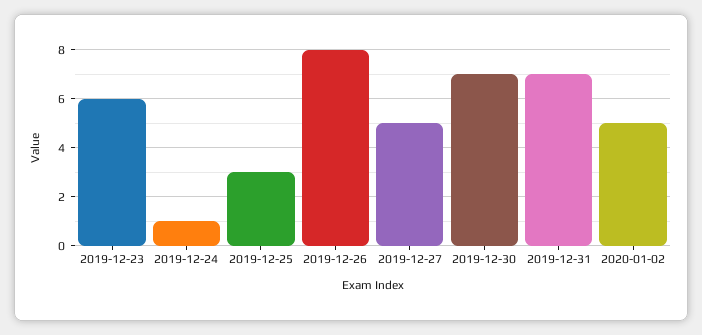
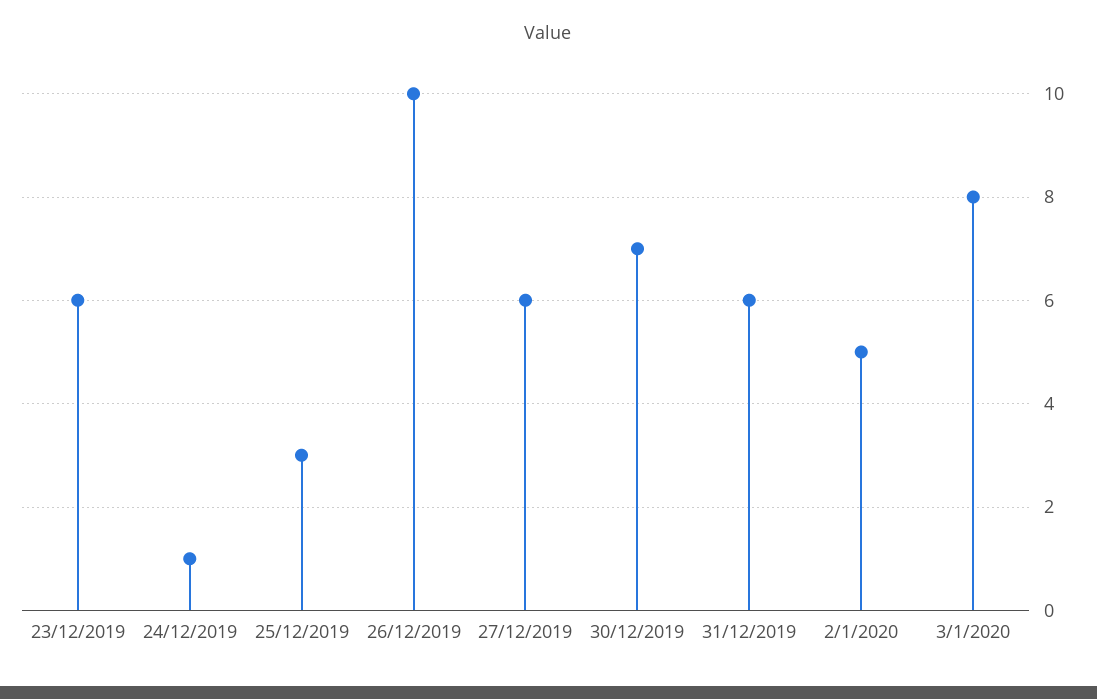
2019-12-26: 8 -> 10
2019-12-27: 5 -> 6
2019-12-31: 7 -> 6
3/1/2020: none -> 8

